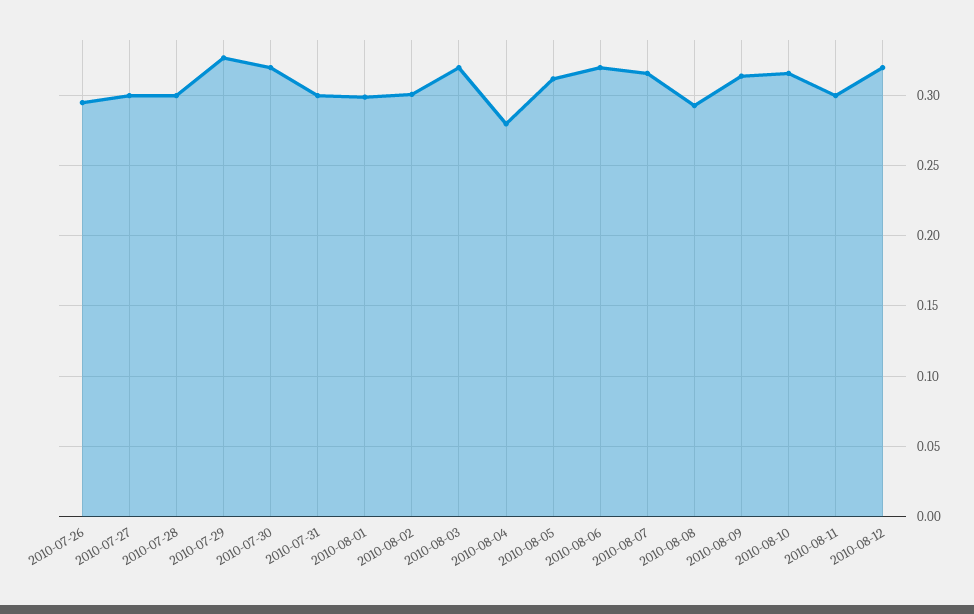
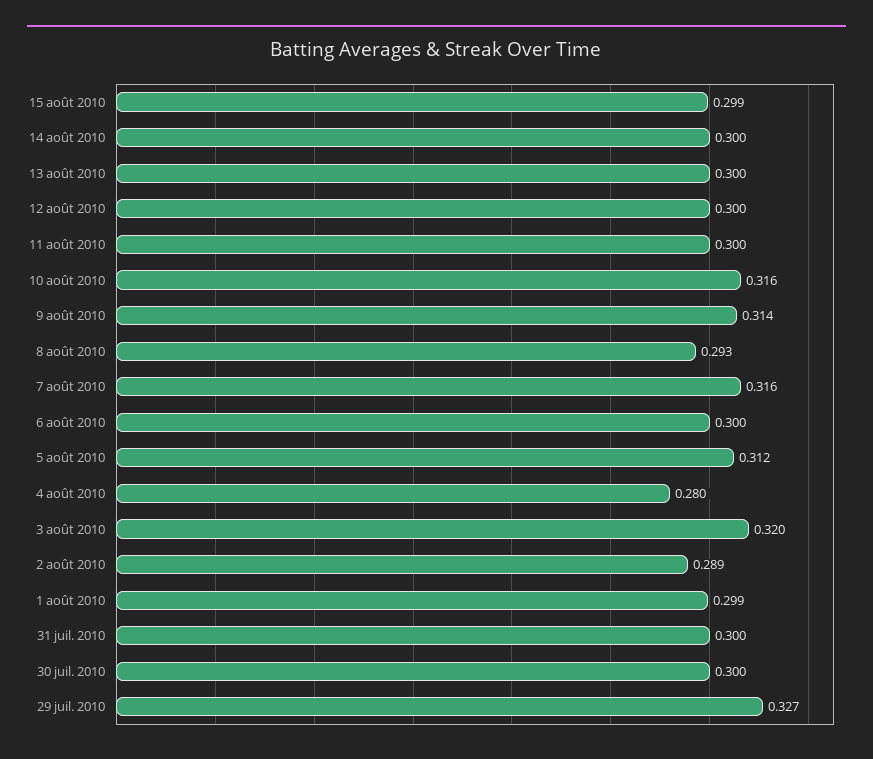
2010-07-26: 0.295 -> none
2010-07-27: 0.3 -> none
2010-07-28: 0.3 -> none
2010-07-30: 0.32 -> 0.3
2010-08-02: 0.3 -> 0.289
2010-08-06: 0.32 -> 0.3
2010-08-12: 0.32 -> 0.3
15 août 2010: none -> 0.299
14 août 2010: none -> 0.3
13 août 2010: none -> 0.3

